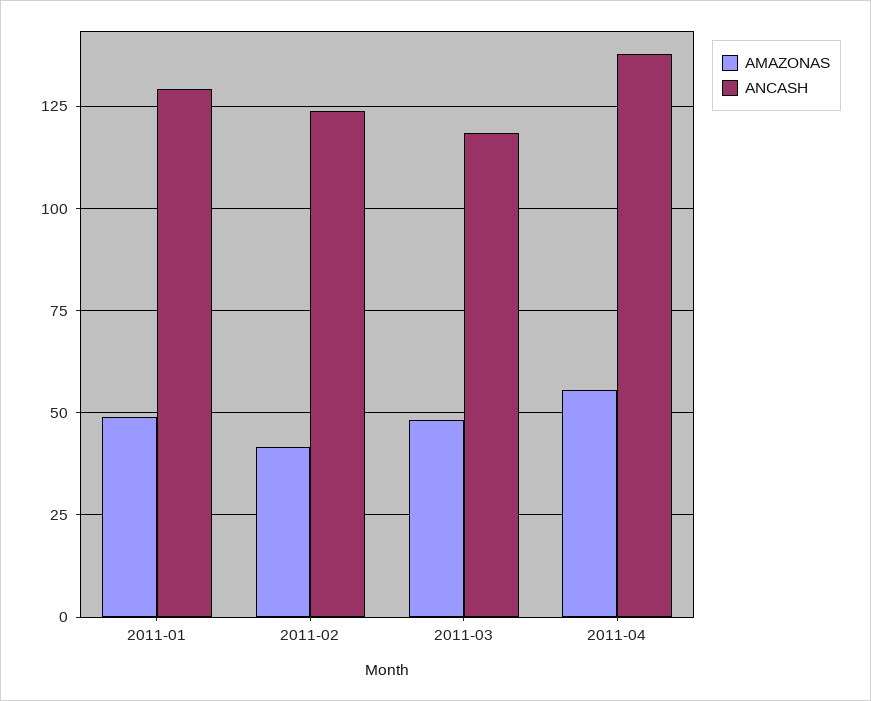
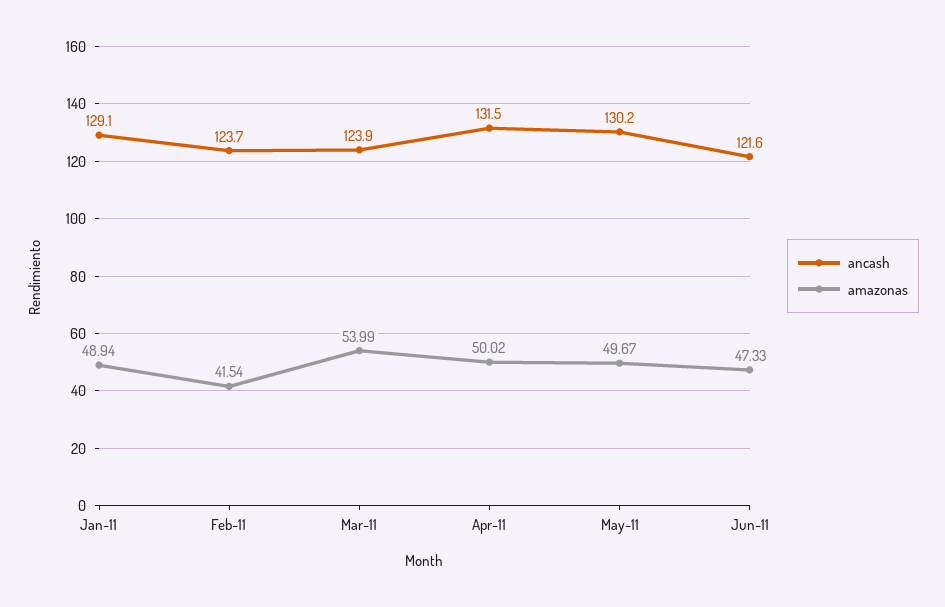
AMAZONAS, 2011-03: 47.5 -> 53.99
ANCASH, 2011-03: 117.5 -> 123.9
AMAZONAS, 2011-04: 55 -> 50.02
ANCASH, 2011-04: 137.5 -> 131.5
ANCASH, May-11: none -> 130.2
AMAZONAS, May-11: none -> 49.67
ANCASH, Jun-11: none -> 121.6
AMAZONAS, Jun-11: none -> 47.33

